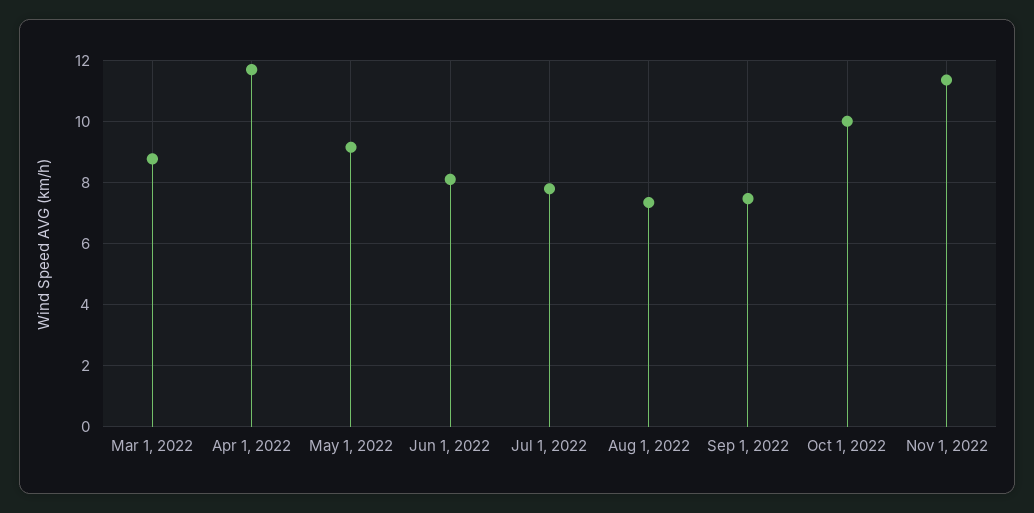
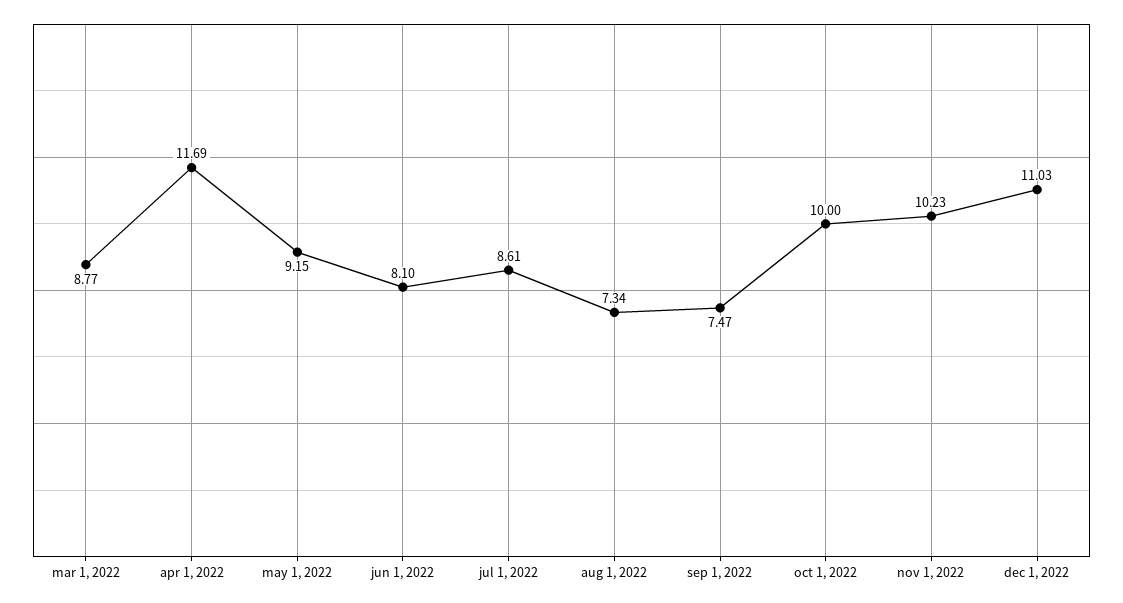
Jul 1, 2022: 7.8 -> 8.61
Nov 1, 2022: 11.4 -> 10.23
dec 1, 2022: none -> 11.03

